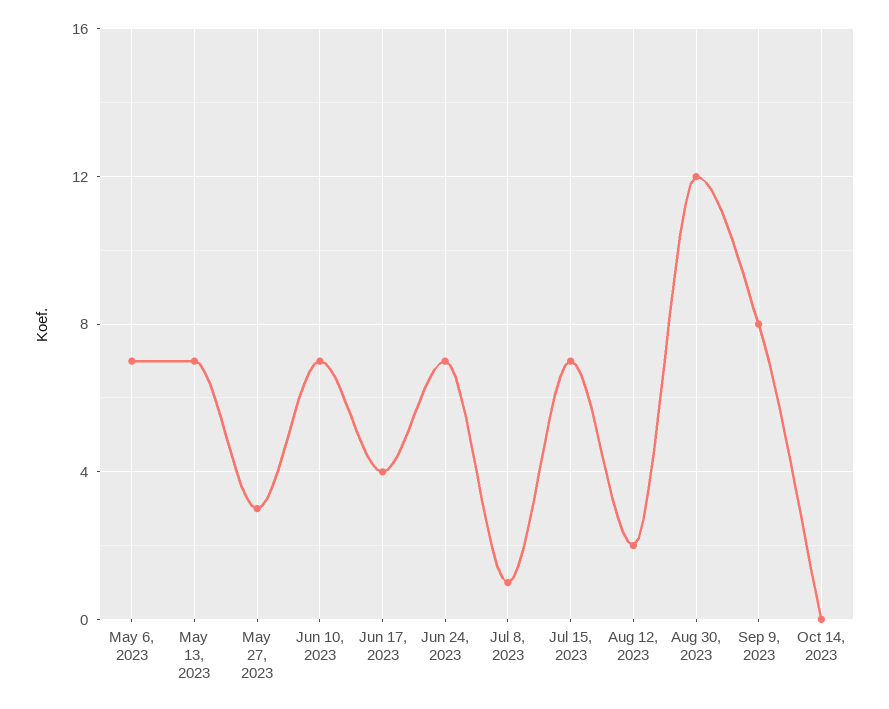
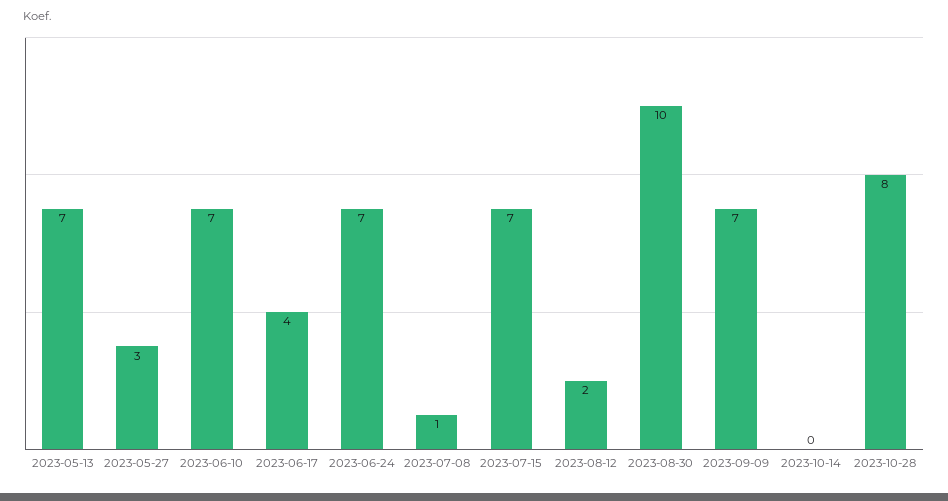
May 6, 2023: 7 -> none
Aug 30, 2023: 12 -> 10
Sep 9, 2023: 8 -> 7
2023-10-28: none -> 8

